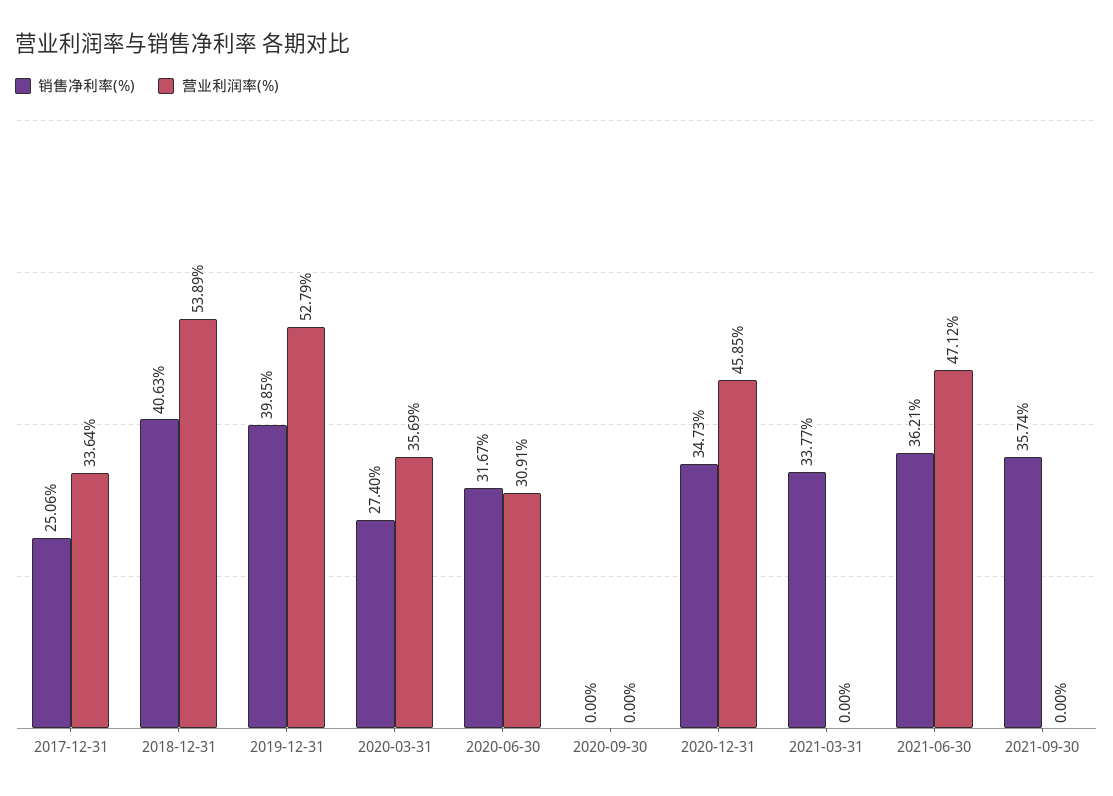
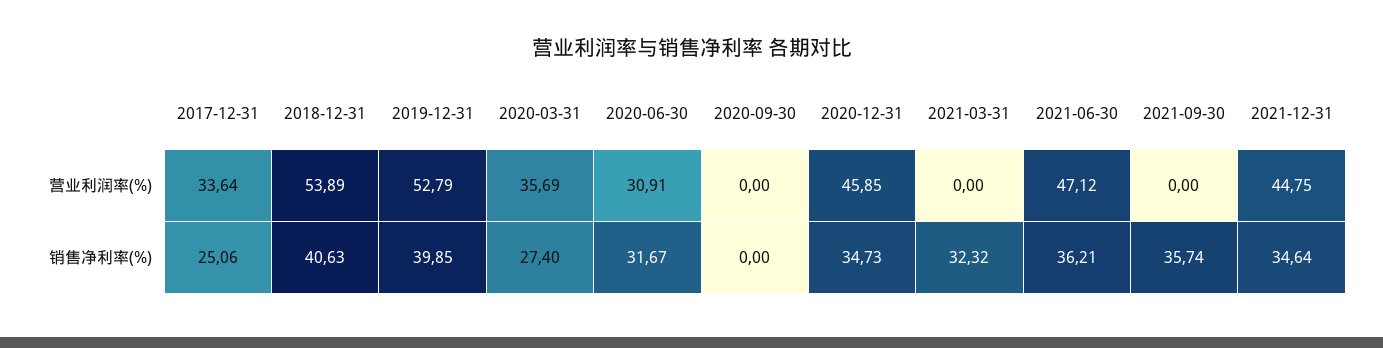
销售净利率(%), 2021-03-31: 33.77 -> 32.32
营业利润率(%), 2021-12-31: none -> 44.75
销售净利率(%), 2021-12-31: none -> 34.64

